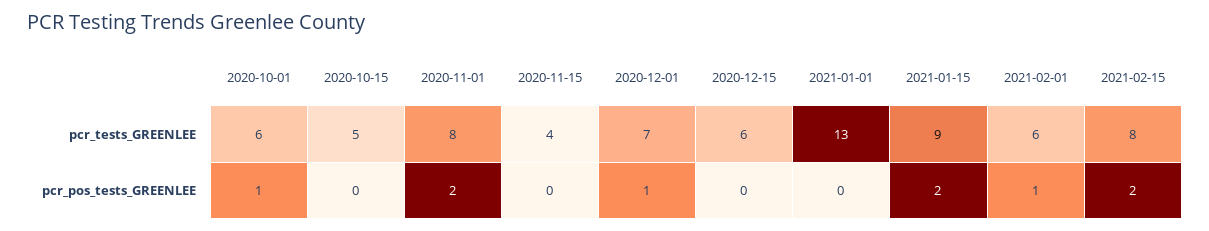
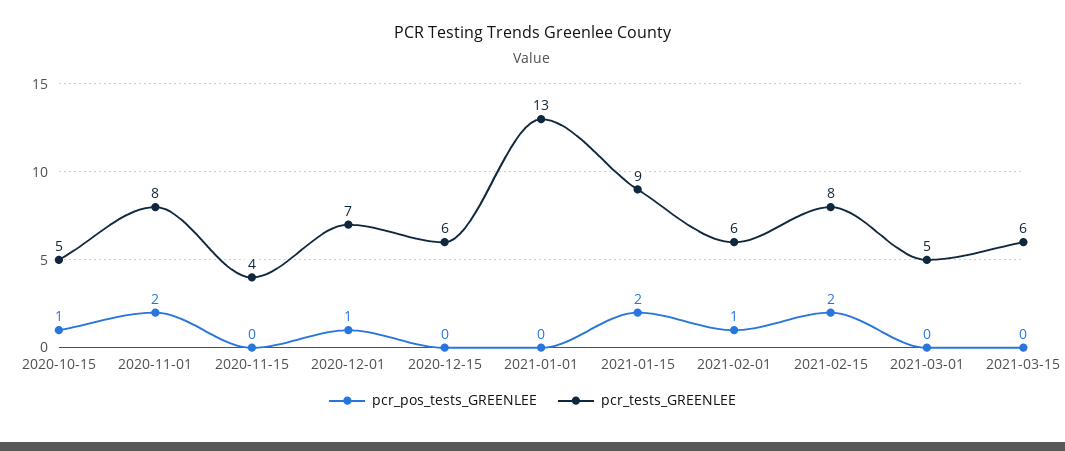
pcr_tests_GREENLEE, 2020-10-01: 6 -> none
pcr_pos_tests_GREENLEE, 2020-10-01: 1 -> none
pcr_pos_tests_GREENLEE, 2020-10-15: 0 -> 1
pcr_pos_tests_GREENLEE, 2021-03-01: none -> 0
pcr_tests_GREENLEE, 2021-03-01: none -> 5
pcr_pos_tests_GREENLEE, 2021-03-15: none -> 0
pcr_tests_GREENLEE, 2021-03-15: none -> 6

